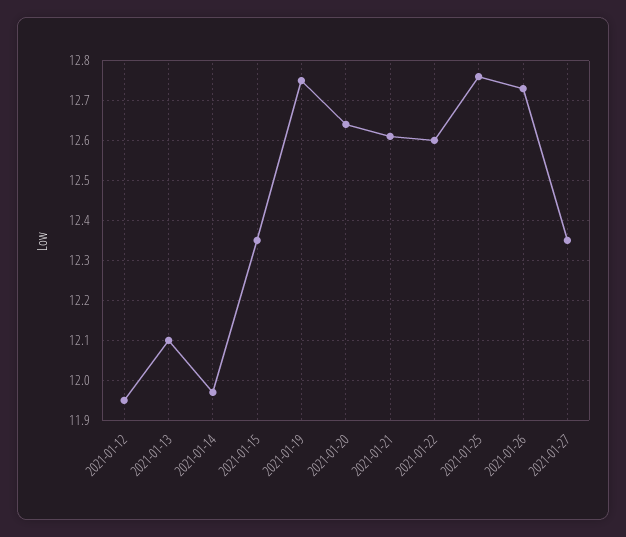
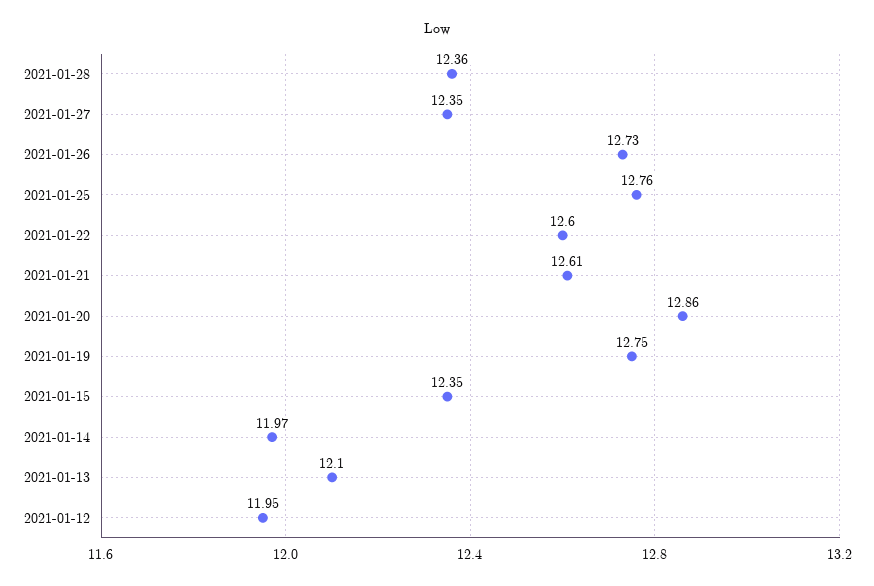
2021-01-20: 12.65 -> 12.86
2021-01-28: none -> 12.36

